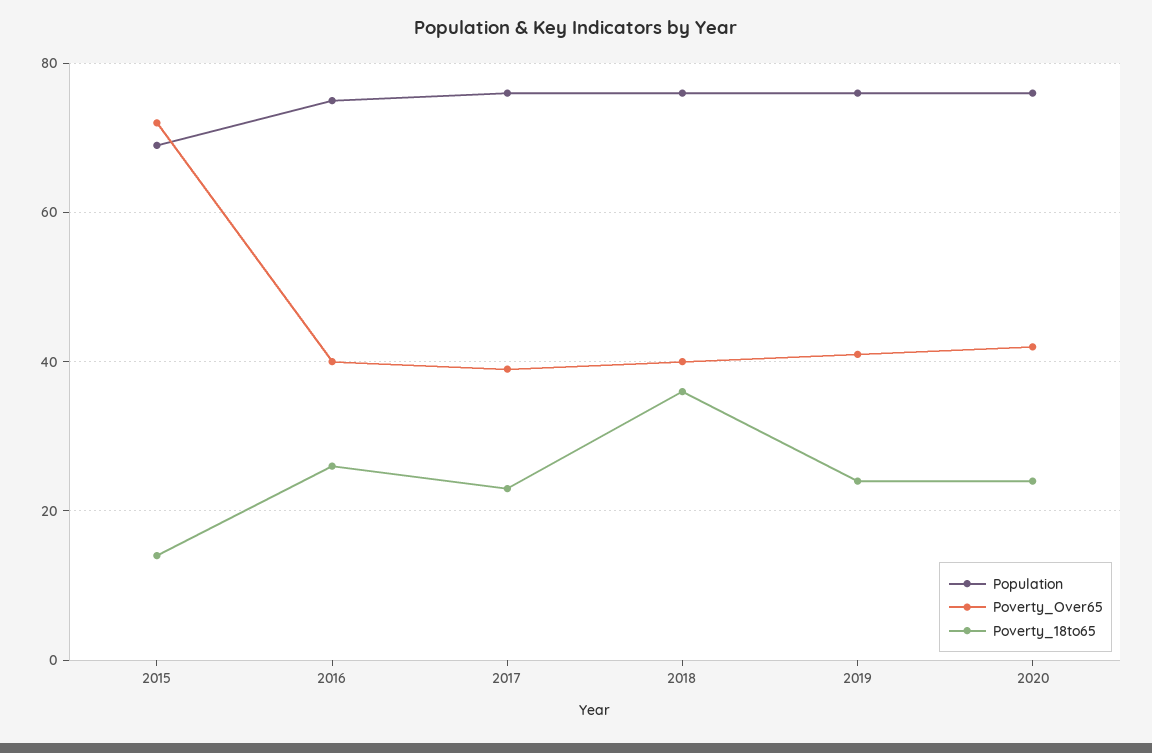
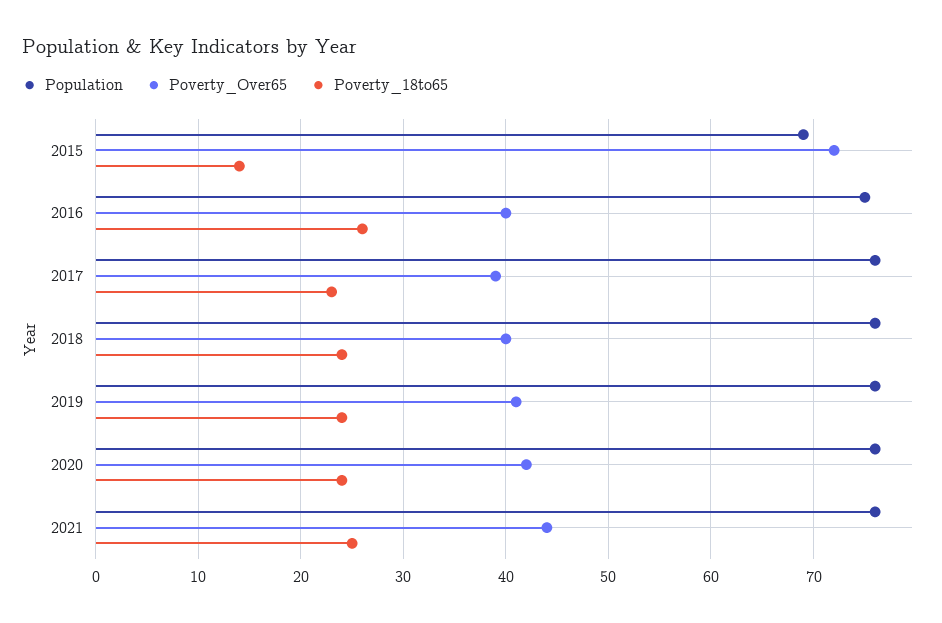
Poverty_18to65, 2018: 35 -> 24
Population, 2021: none -> 76
Poverty_Over65, 2021: none -> 44
Poverty_18to65, 2021: none -> 25

